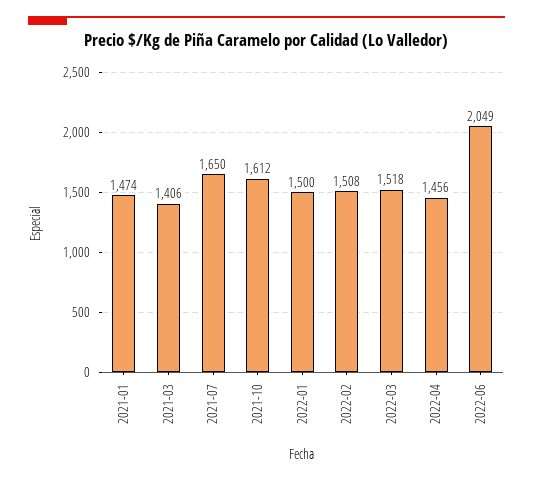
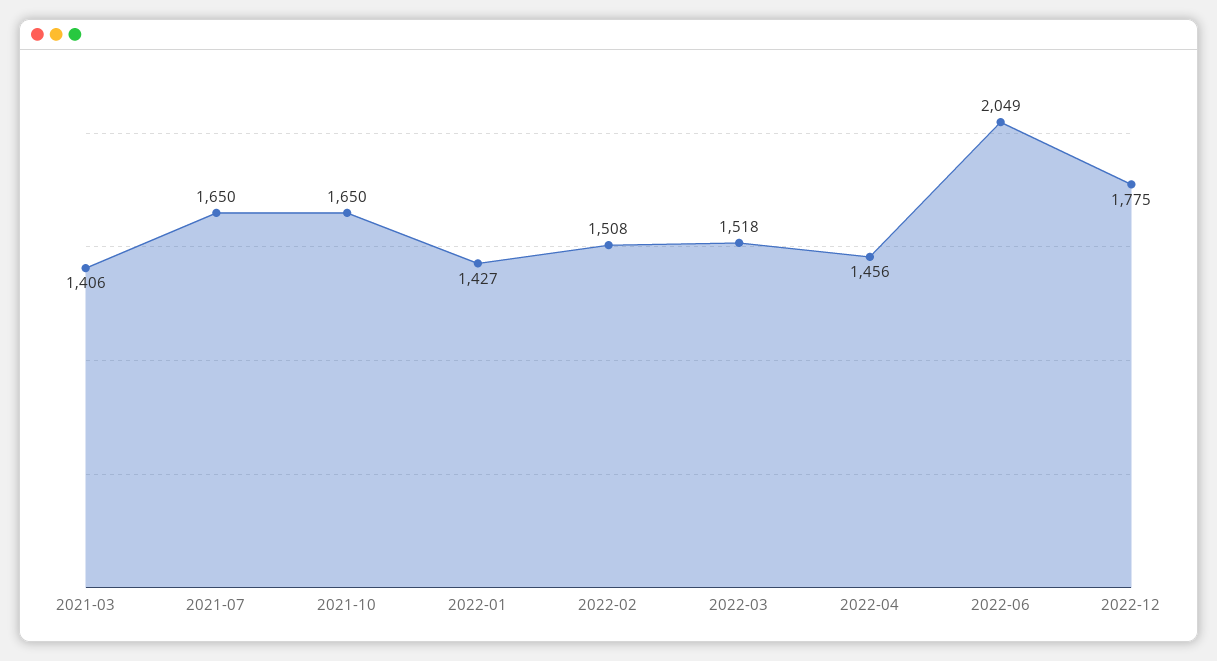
2021-01: 1474 -> none
2021-10: 1612 -> 1650
2022-01: 1500 -> 1427
2022-12: none -> 1775

